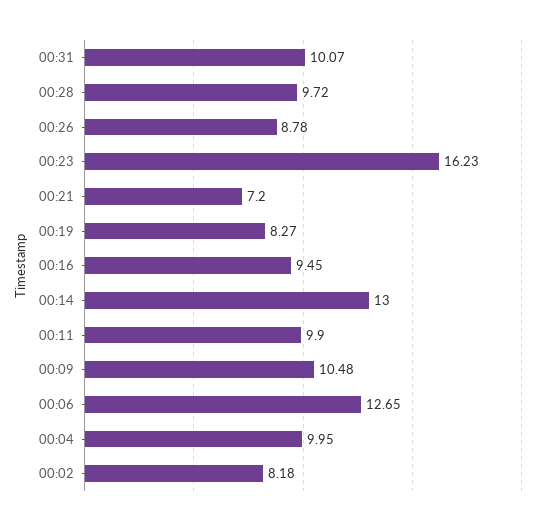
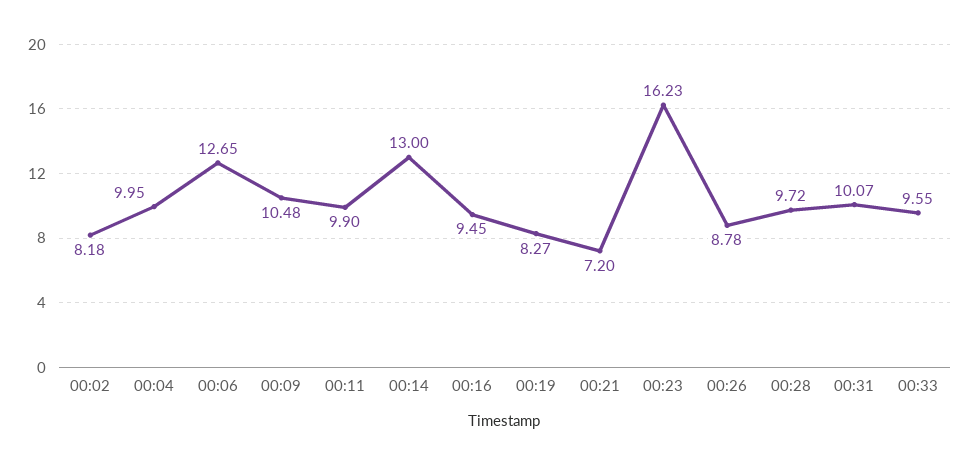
00:33: none -> 9.55

